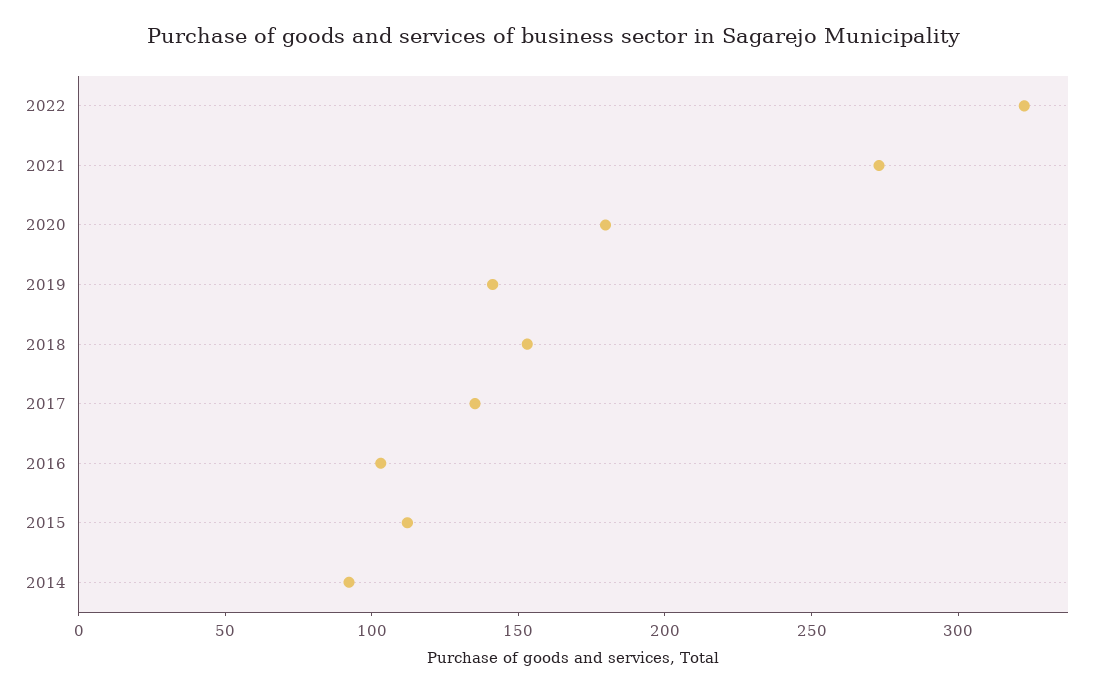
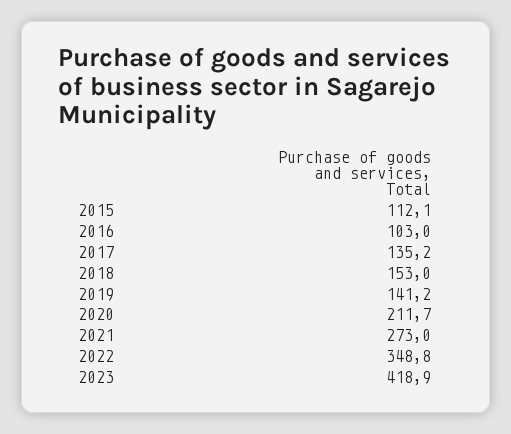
2022: 320 -> 348.8
2020: 180 -> 211.7
2014: 90 -> none
2023: none -> 418.9

